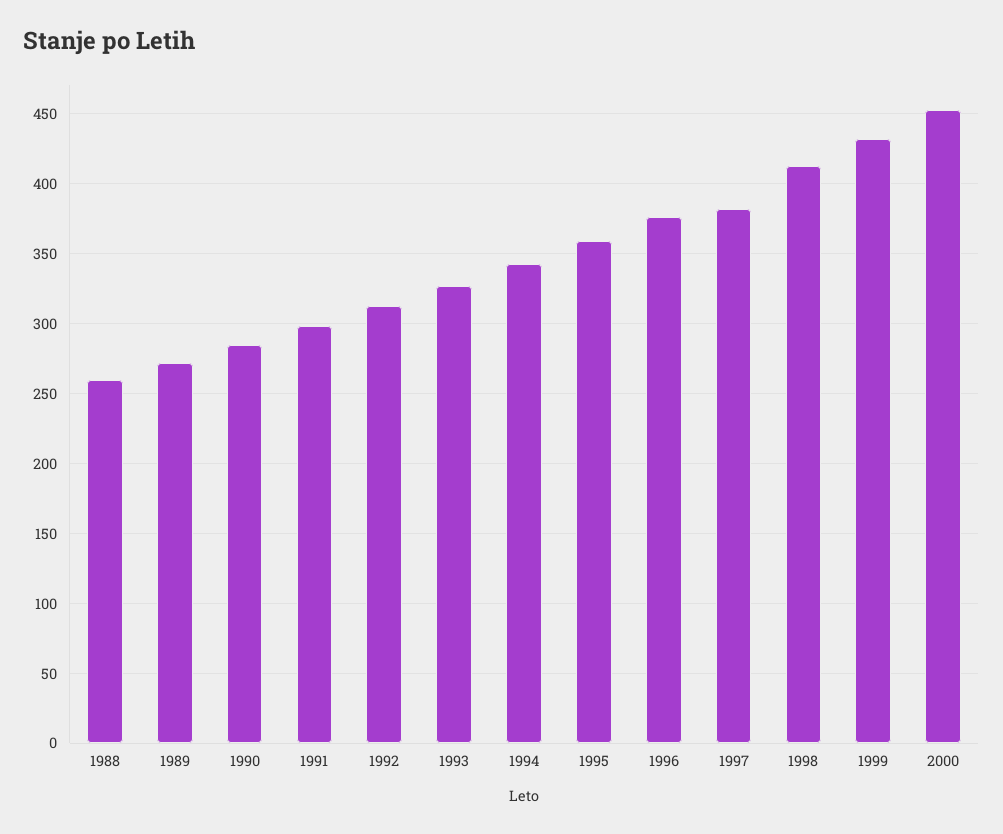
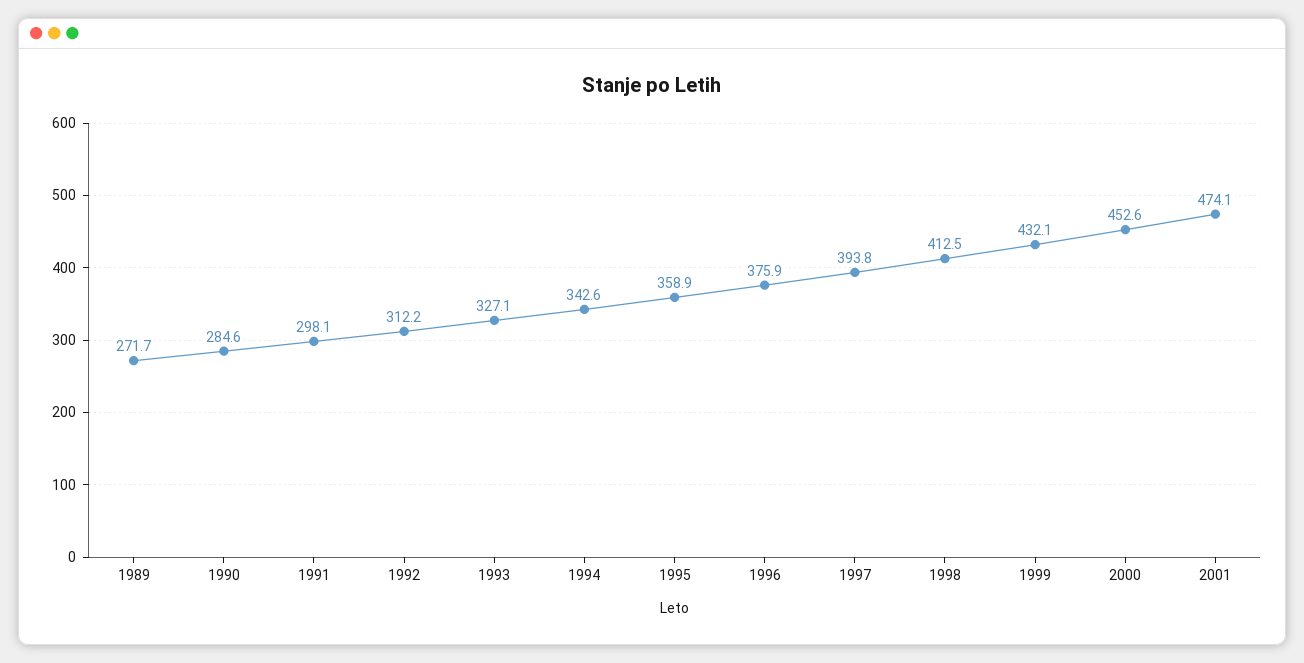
1988: 260 -> none
1997: 380 -> 393.8
2001: none -> 474.1

